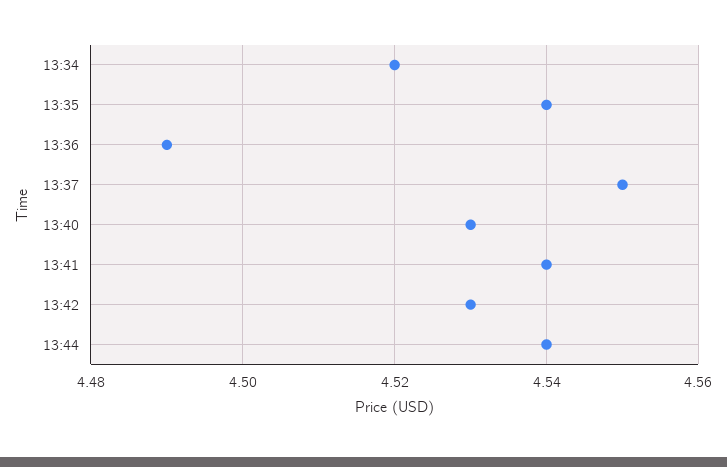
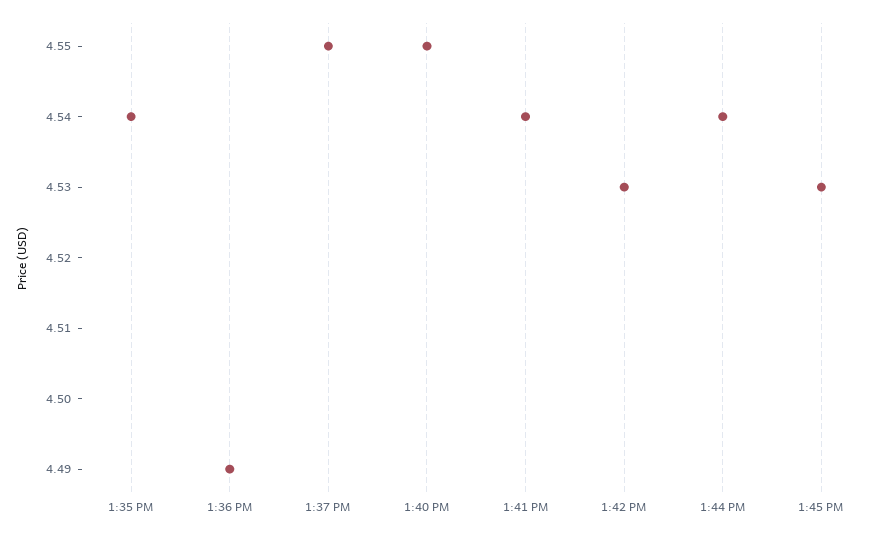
13:34: 4.52 -> none
13:40: 4.53 -> 4.55
1:45 PM: none -> 4.53

